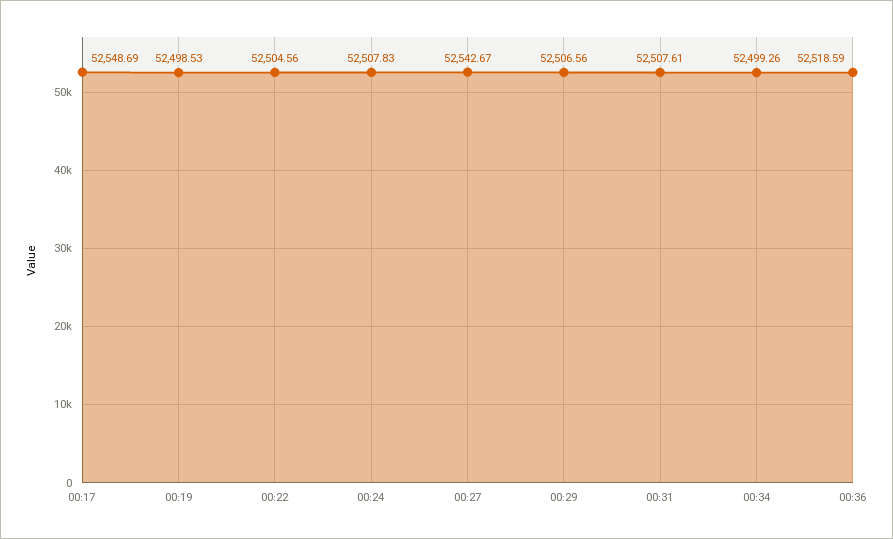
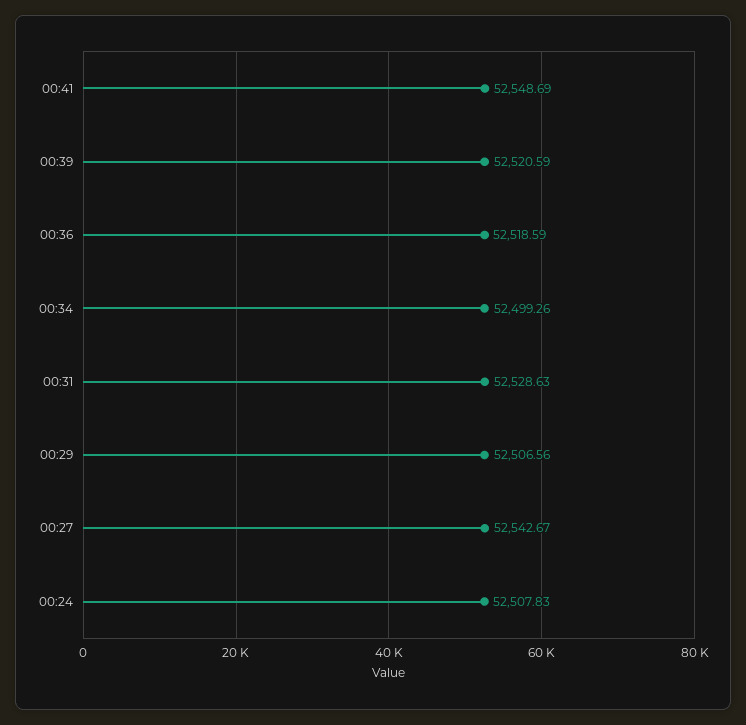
00:17: 52548.69 -> none
00:19: 52498.53 -> none
00:22: 52504.56 -> none
00:31: 52507.61 -> 52528.63
00:41: none -> 52548.69
00:39: none -> 52520.59

